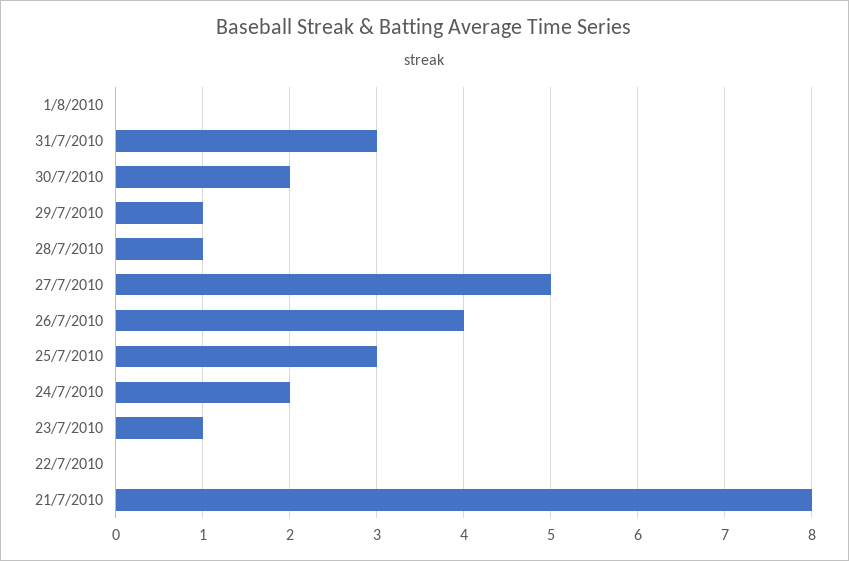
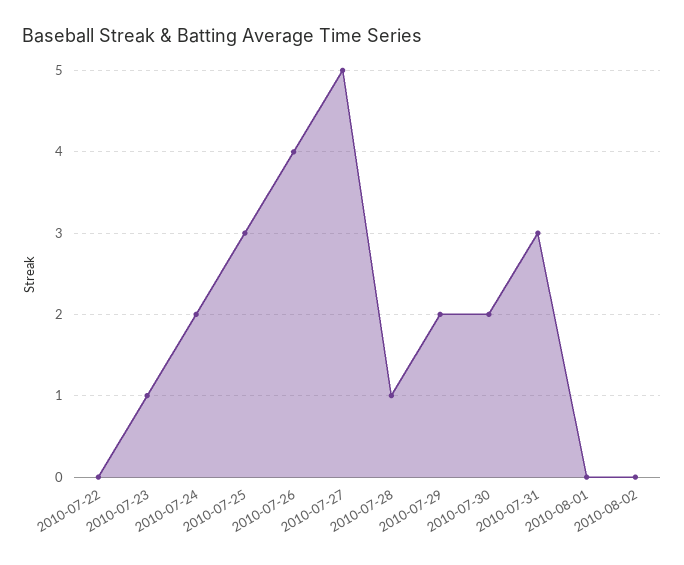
29/7/2010: 1 -> 2
21/7/2010: 8 -> none
2010-08-02: none -> 0

